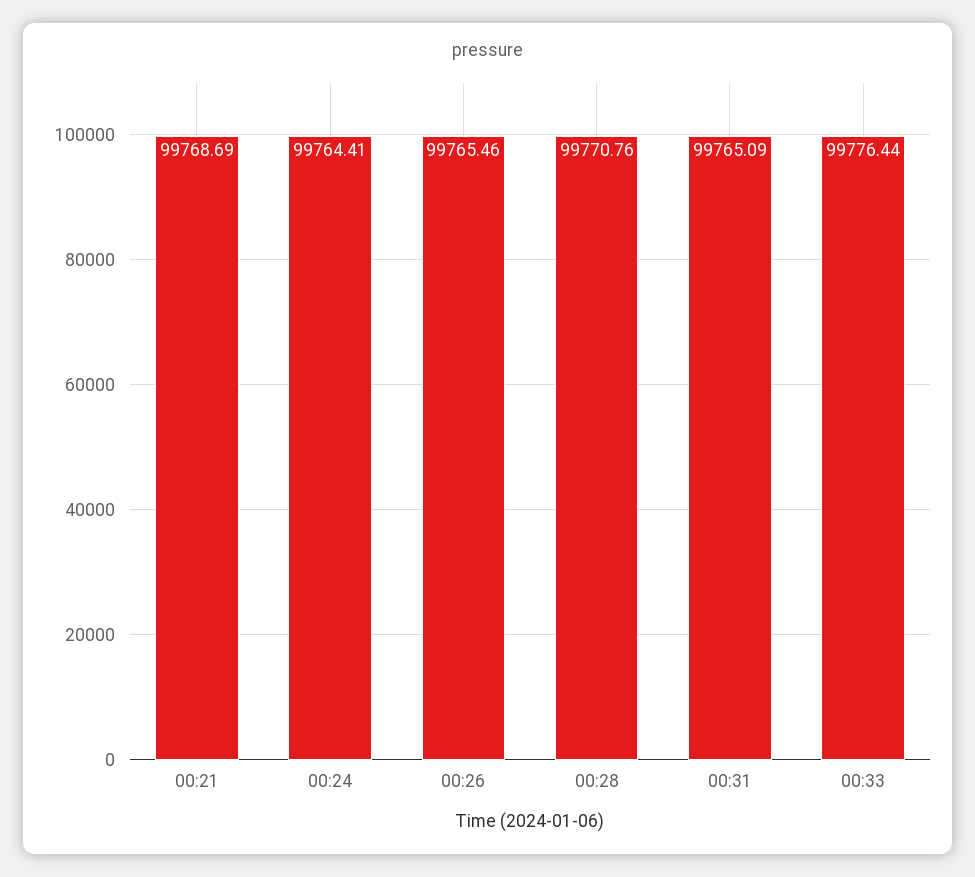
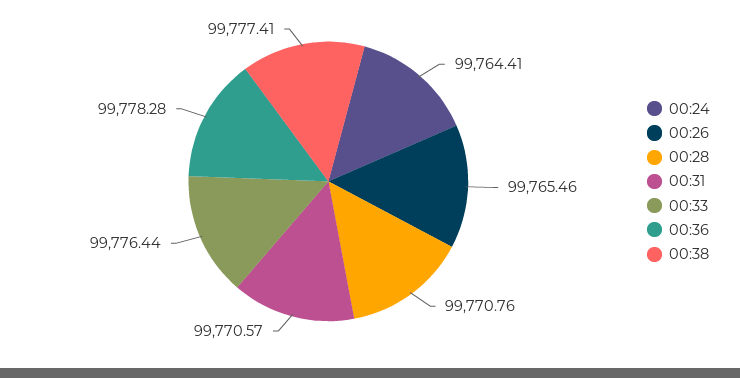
00:21: 99768.69 -> none
00:31: 99765.09 -> 99770.57
00:36: none -> 99778.28
00:38: none -> 99777.41

